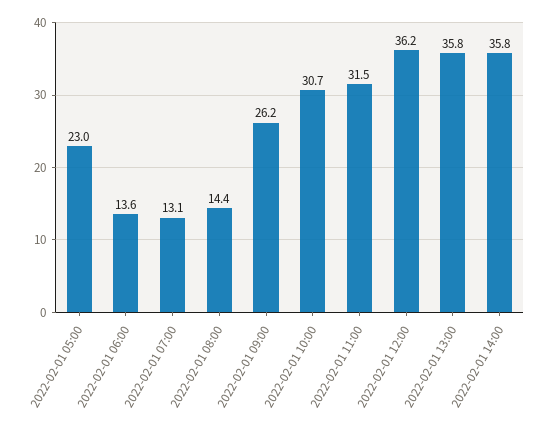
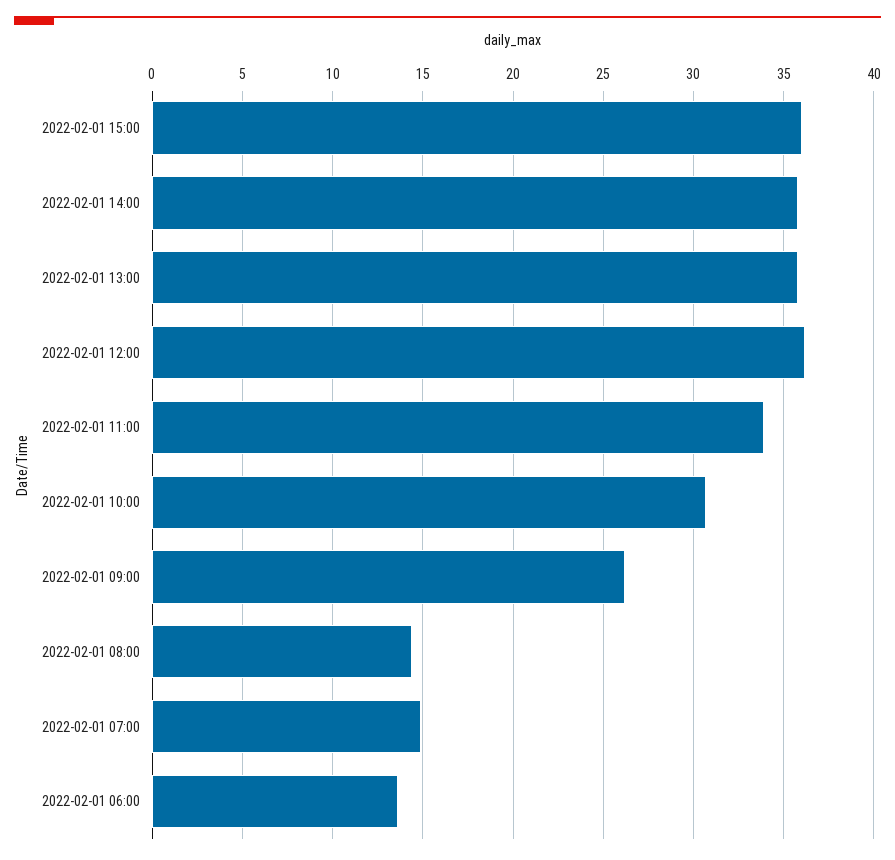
2022-02-01 05:00: 23 -> none
2022-02-01 07:00: 13.1 -> 15
2022-02-01 11:00: 31.5 -> 34
2022-02-01 15:00: none -> 36

